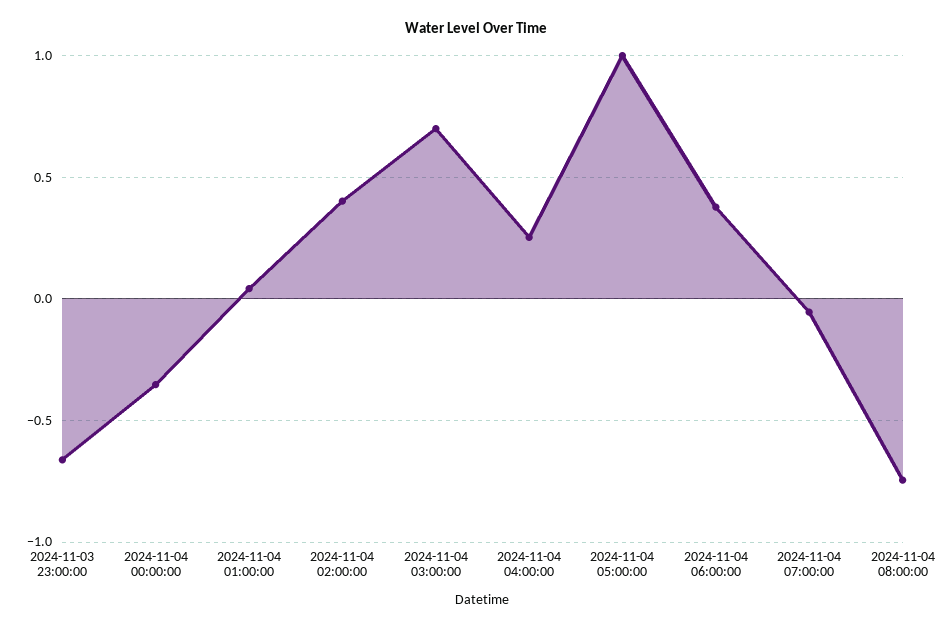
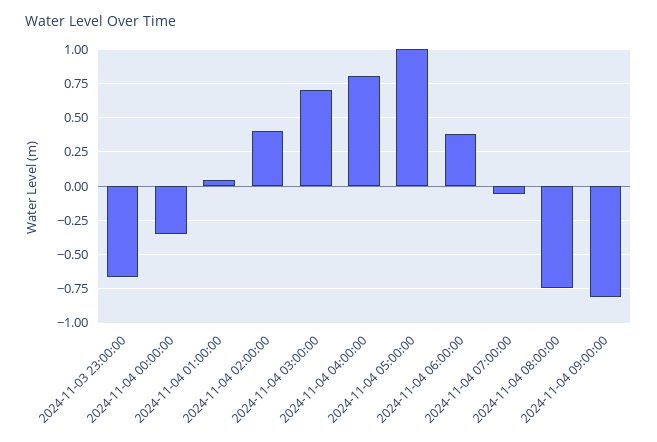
2024-11-04 04:00:00: 0.25 -> 0.8
2024-11-04 09:00:00: none -> -0.8

